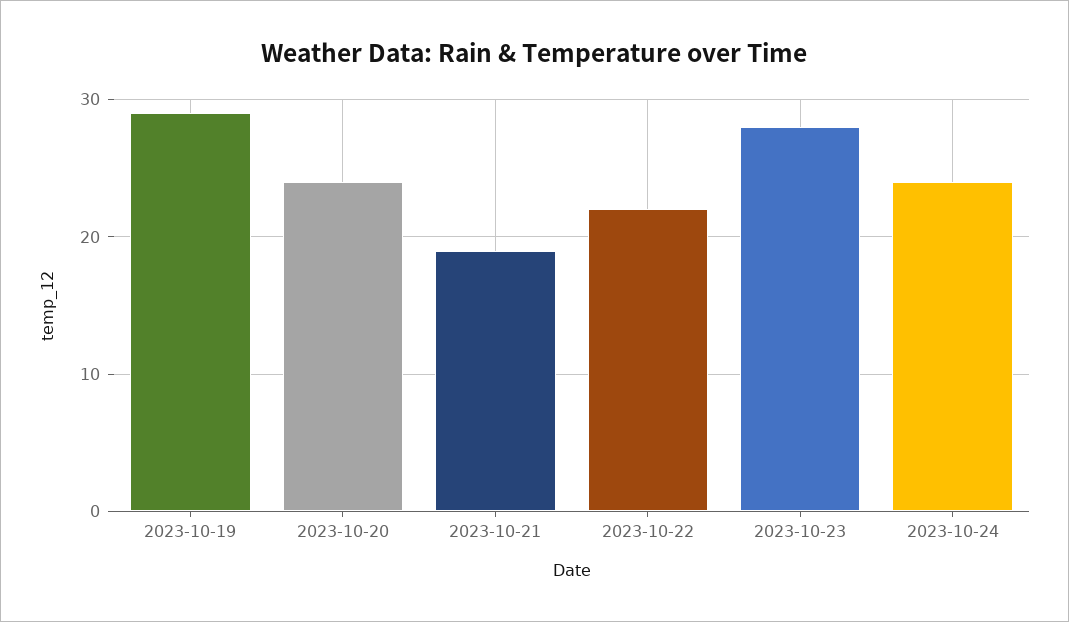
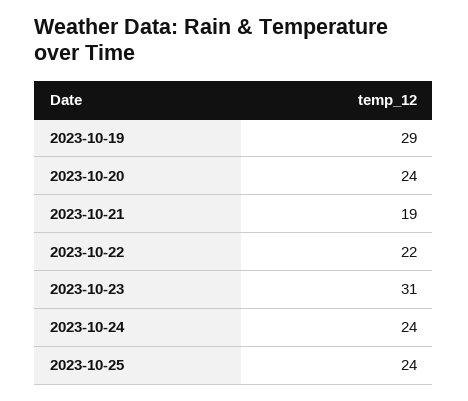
2023-10-23: 28 -> 31
2023-10-25: none -> 24

